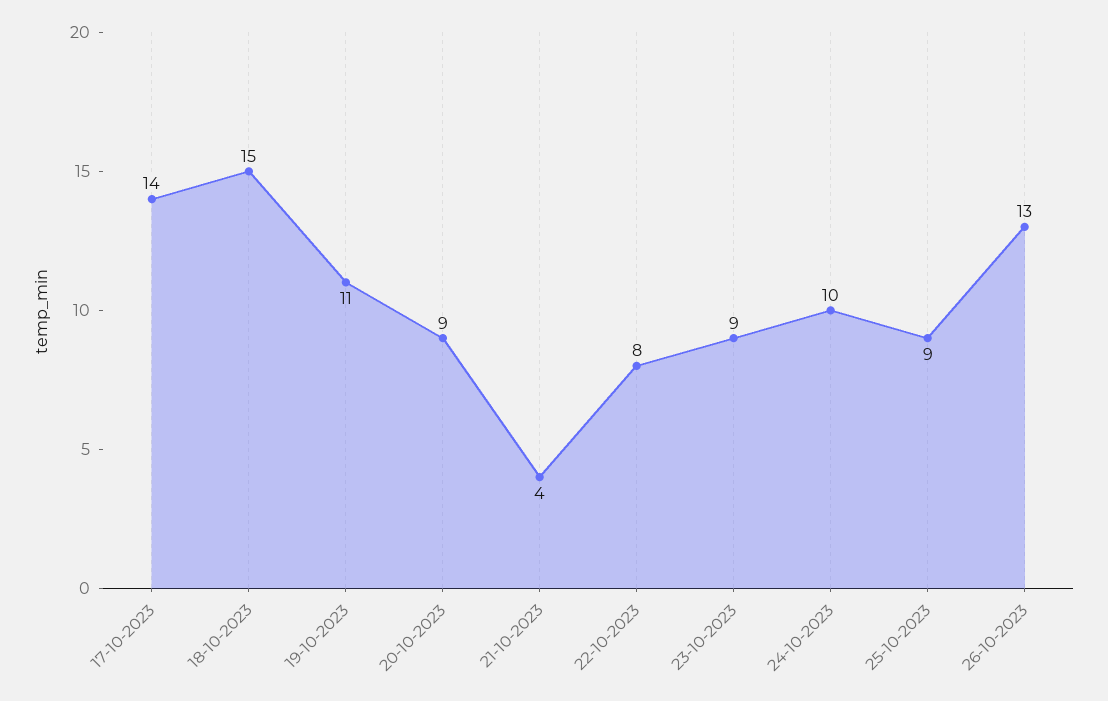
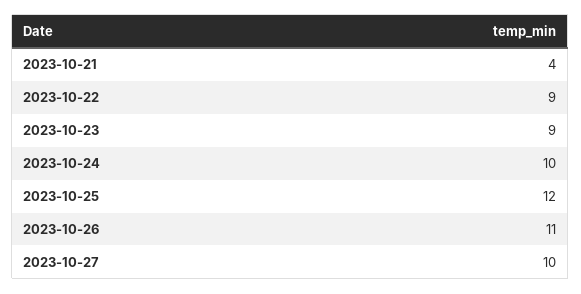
17-10-2023: 14 -> none
18-10-2023: 15 -> none
19-10-2023: 11 -> none
20-10-2023: 9 -> none
22-10-2023: 8 -> 9
25-10-2023: 9 -> 12
26-10-2023: 13 -> 11
2023-10-27: none -> 10

